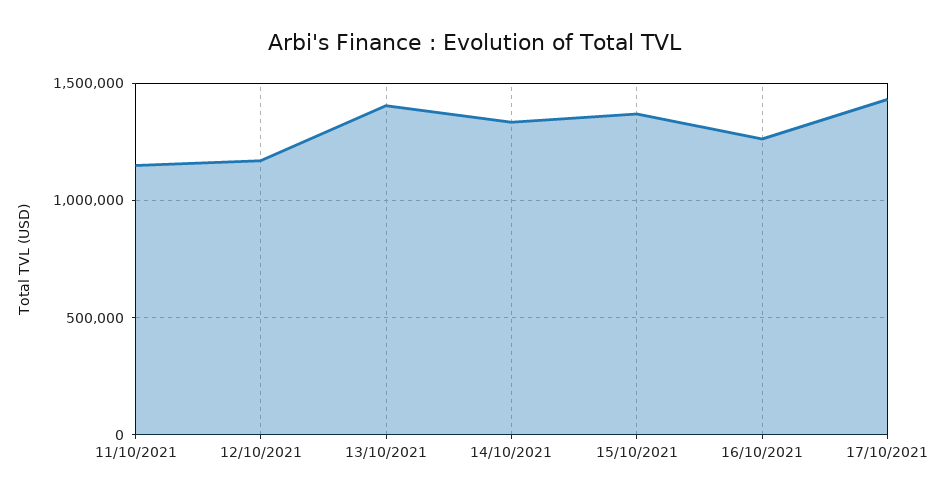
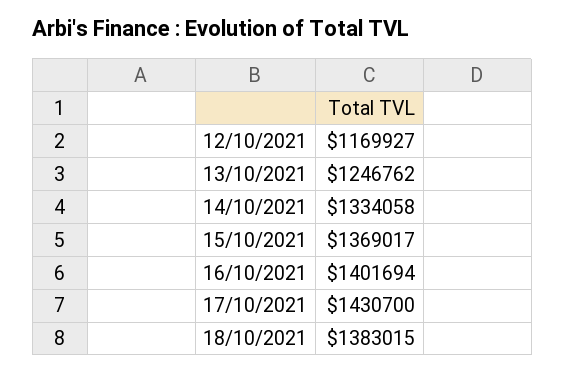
11/10/2021: 1150000 -> none
13/10/2021: 1400000 -> 1246762
16/10/2021: 1250000 -> 1401694
18/10/2021: none -> 1383015

